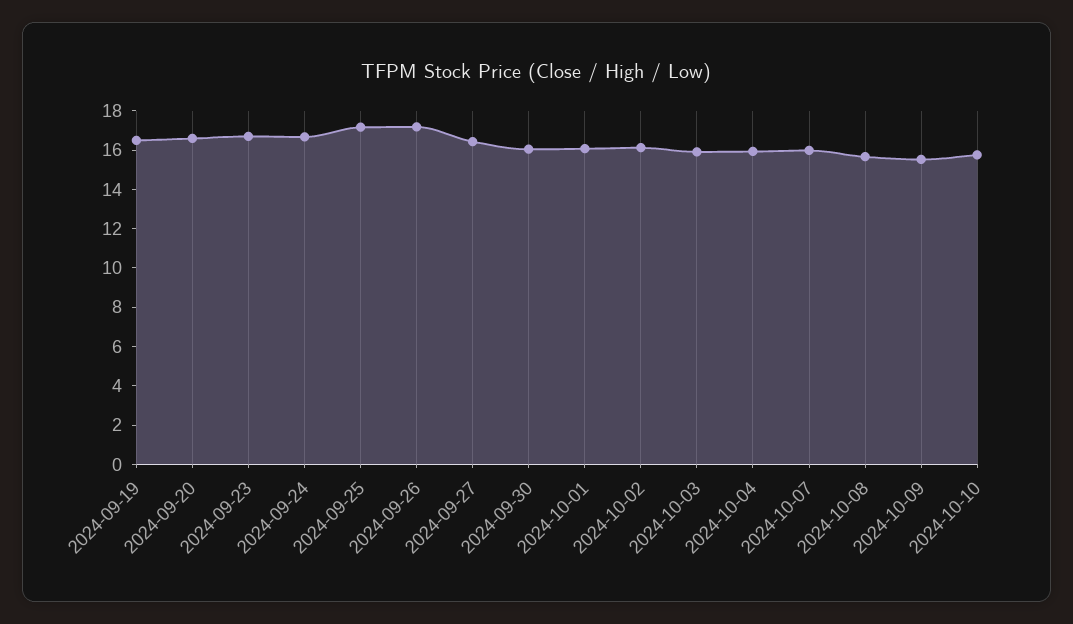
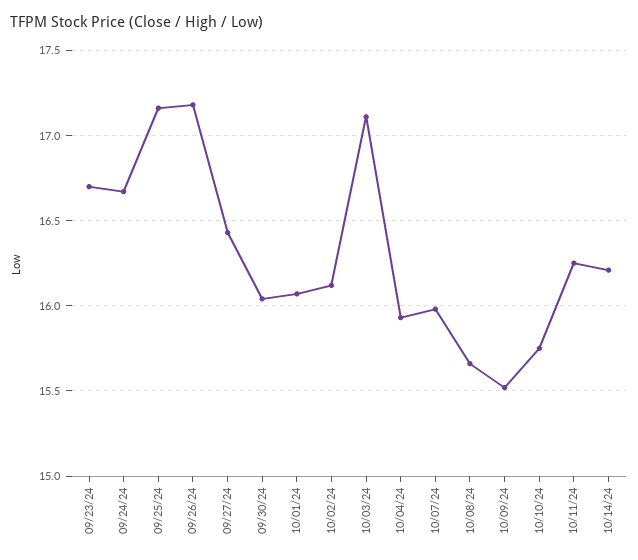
2024-09-19: 16.5 -> none
2024-09-20: 16.5 -> none
2024-10-03: 16 -> 17.1
10/11/24: none -> 16.25
10/14/24: none -> 16.2

